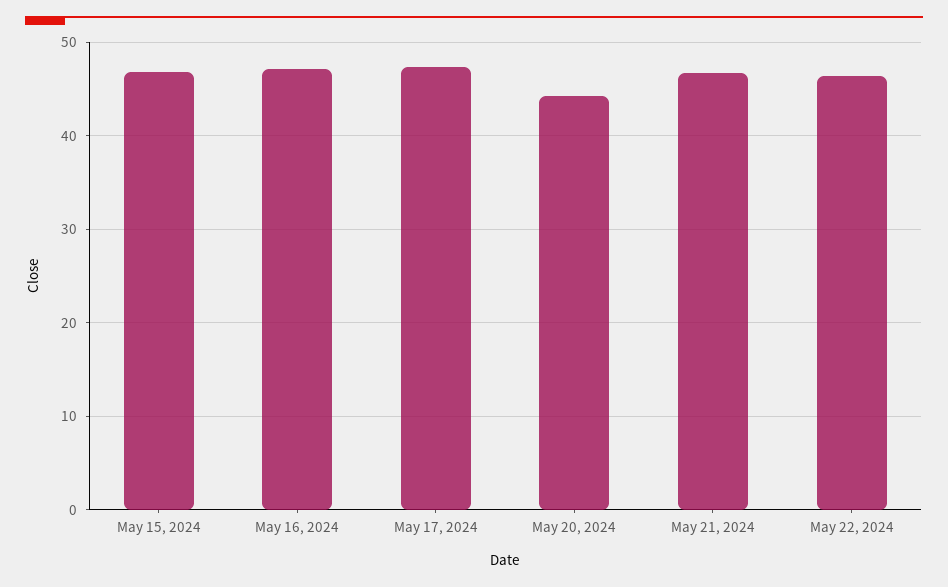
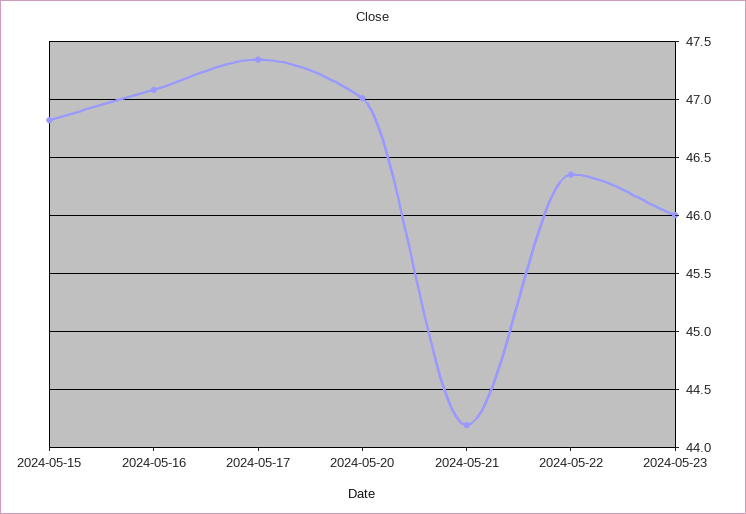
May 20, 2024: 44 -> 47
May 21, 2024: 47 -> 44.2
2024-05-23: none -> 46

